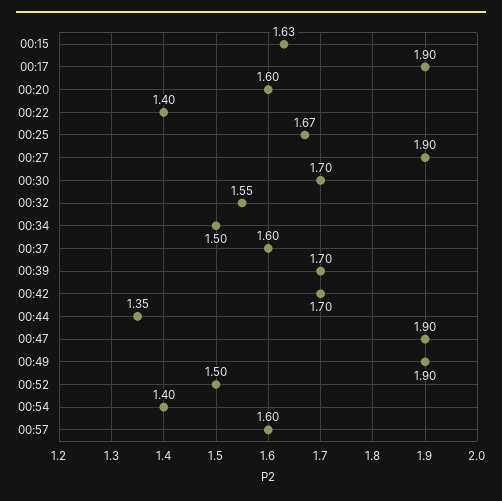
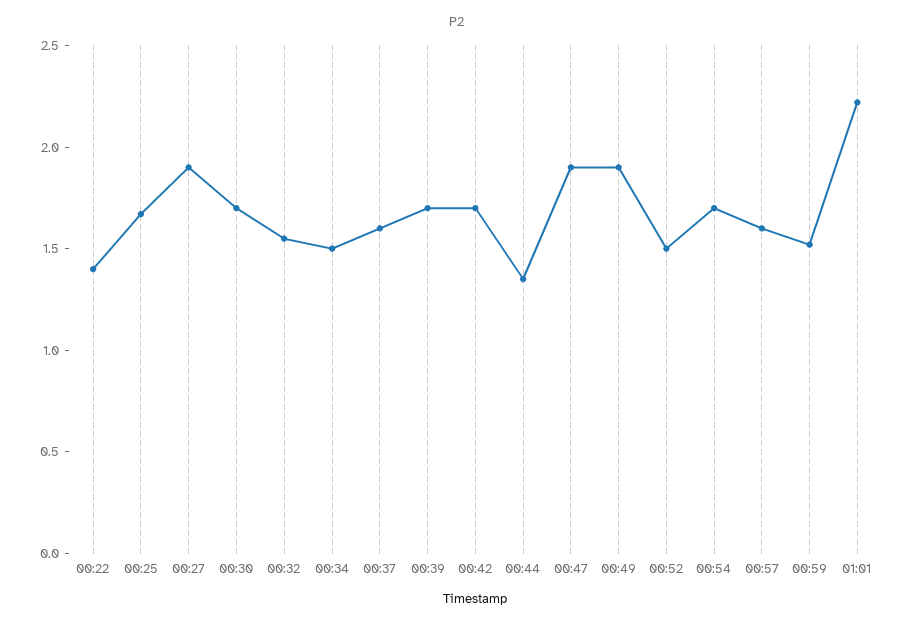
00:15: 1.63 -> none
00:17: 1.9 -> none
00:20: 1.6 -> none
00:54: 1.4 -> 1.7
00:59: none -> 1.5
01:01: none -> 2.2

